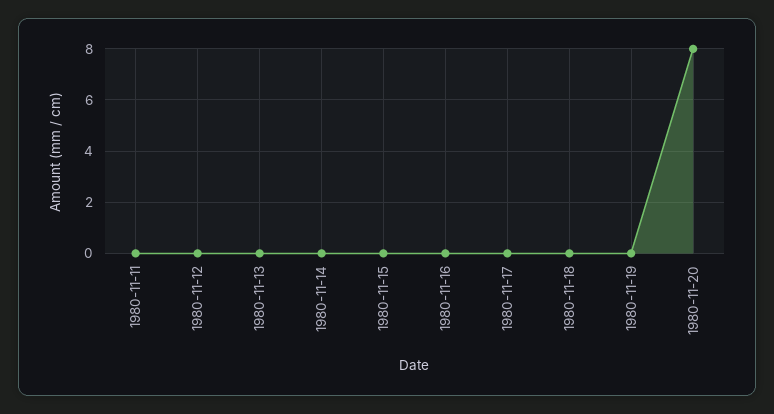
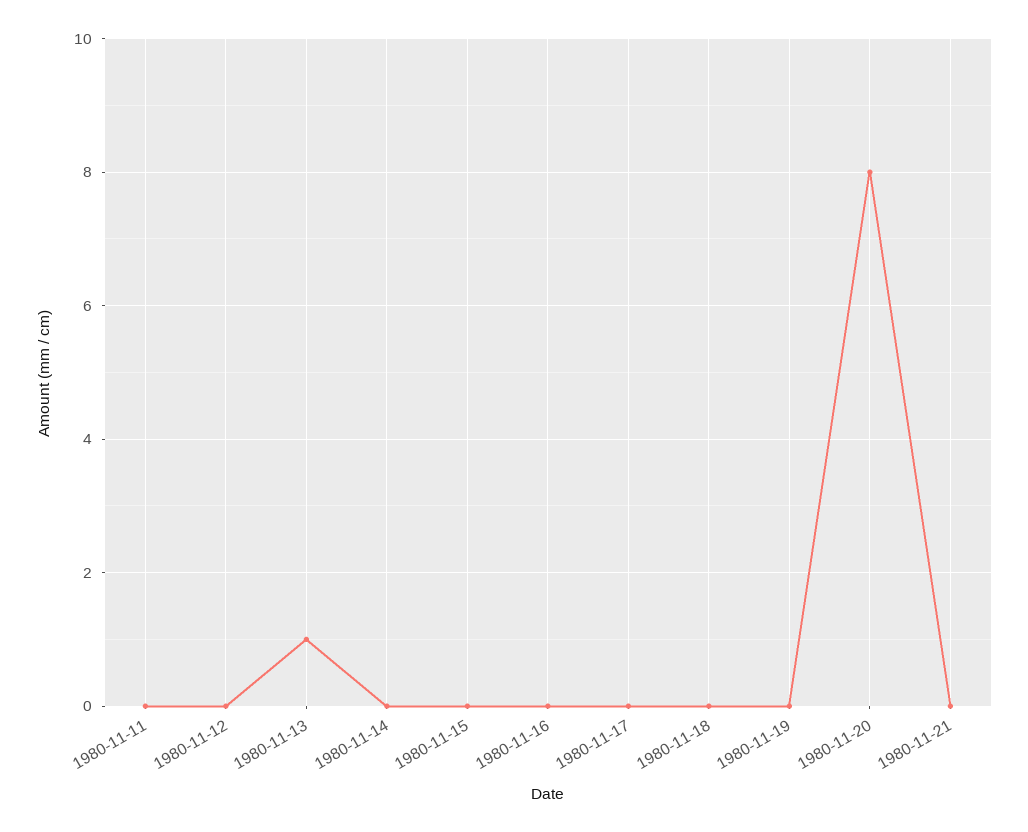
1980-11-13: 0 -> 1
1980-11-21: none -> 0

